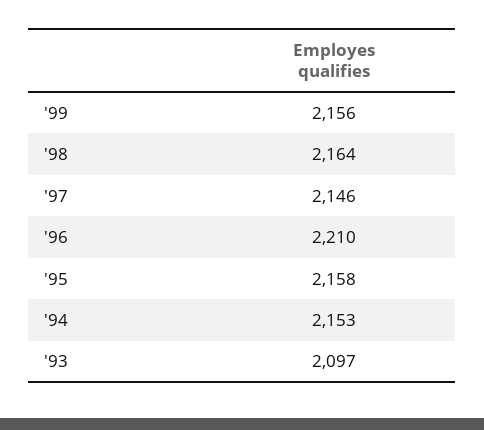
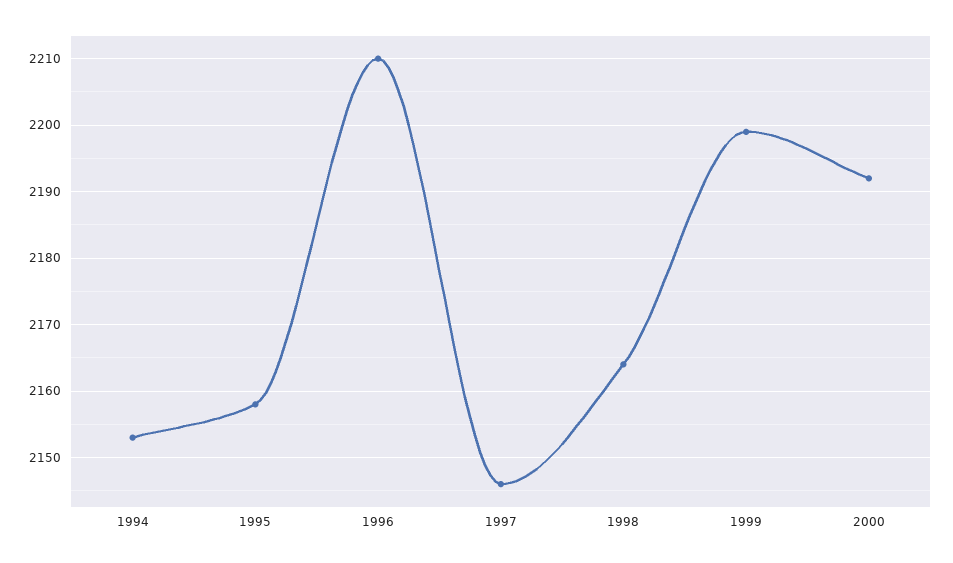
'99: 2156 -> 2199
'93: 2097 -> none
2000: none -> 2192

